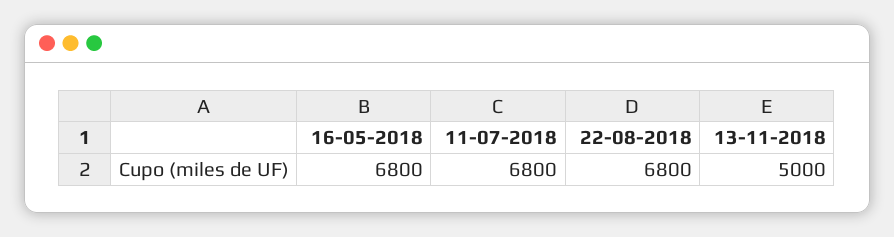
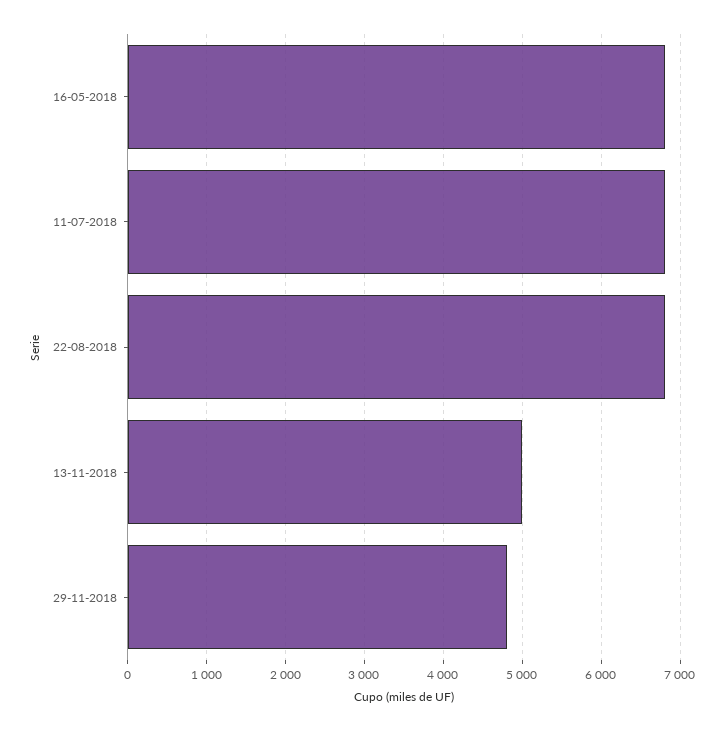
29-11-2018: none -> 4800

